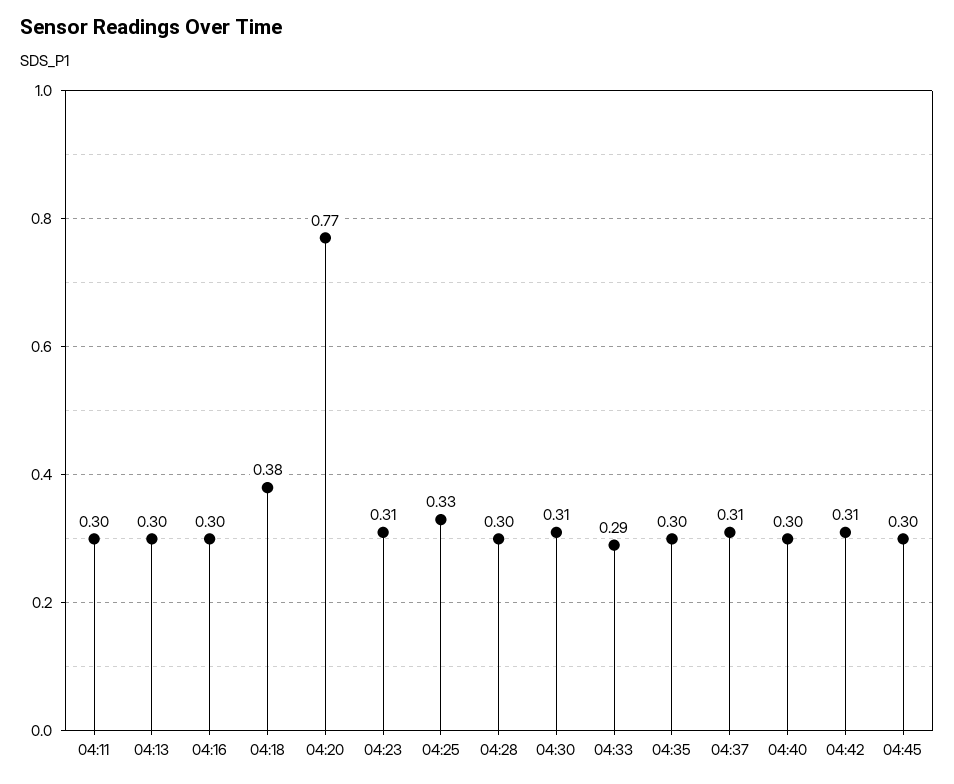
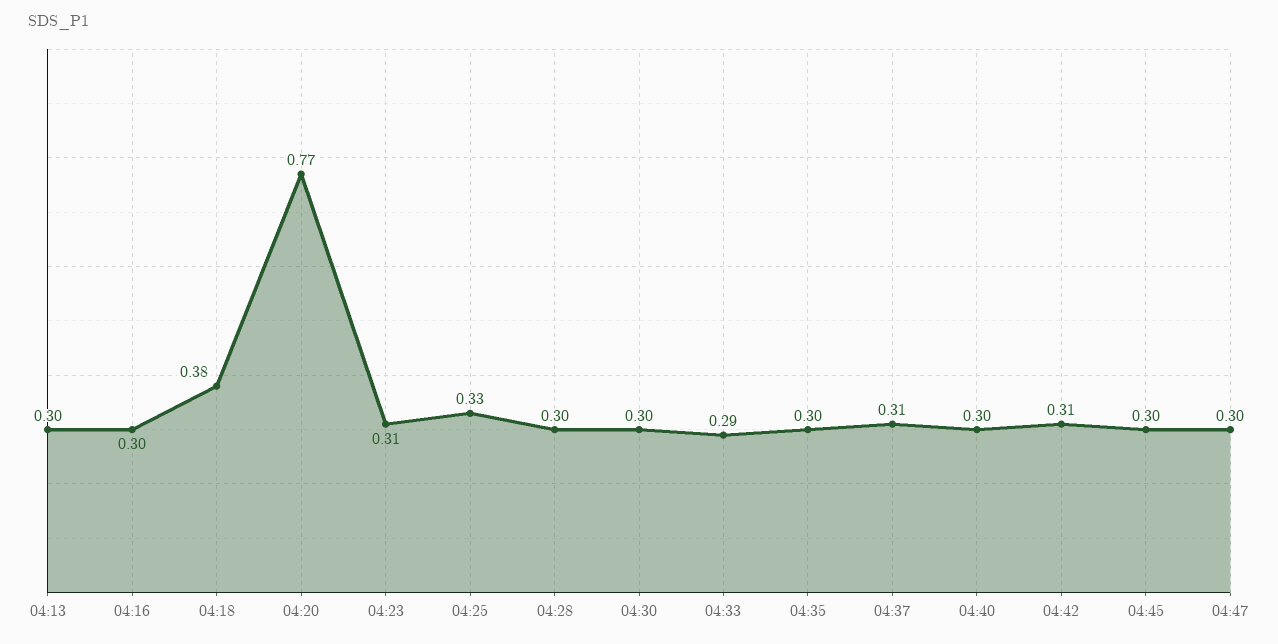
04:11: 0.3 -> none
04:30: 0.31 -> 0.3
04:47: none -> 0.3

